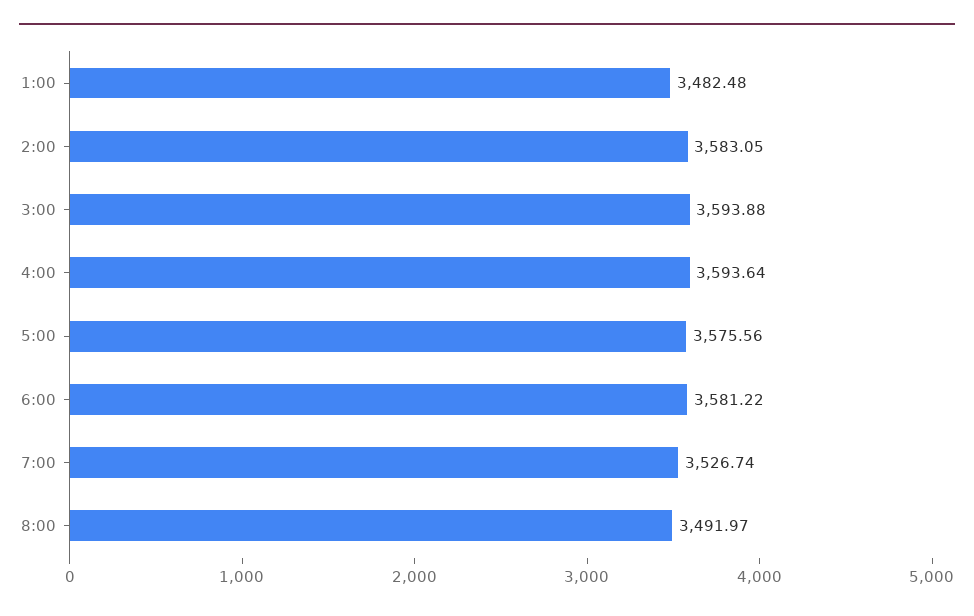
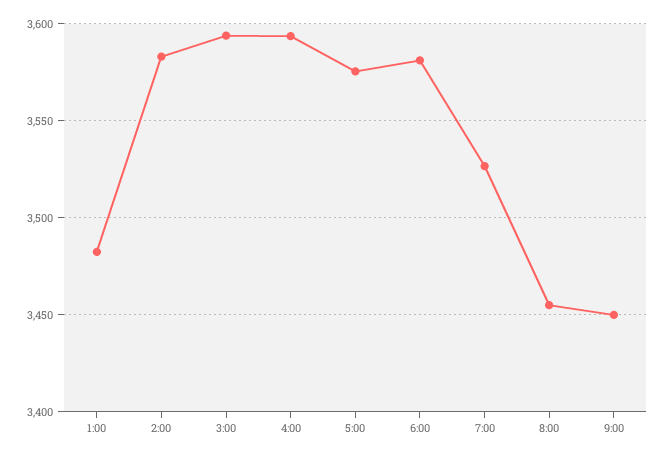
8:00: 3491.97 -> 3455
9:00: none -> 3450

